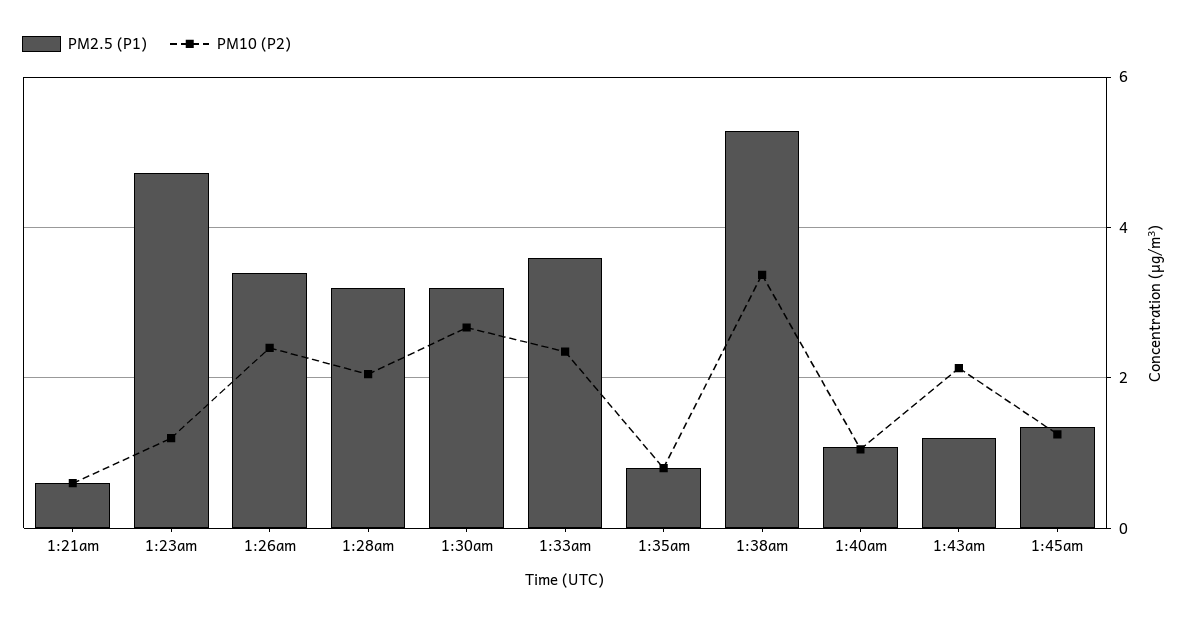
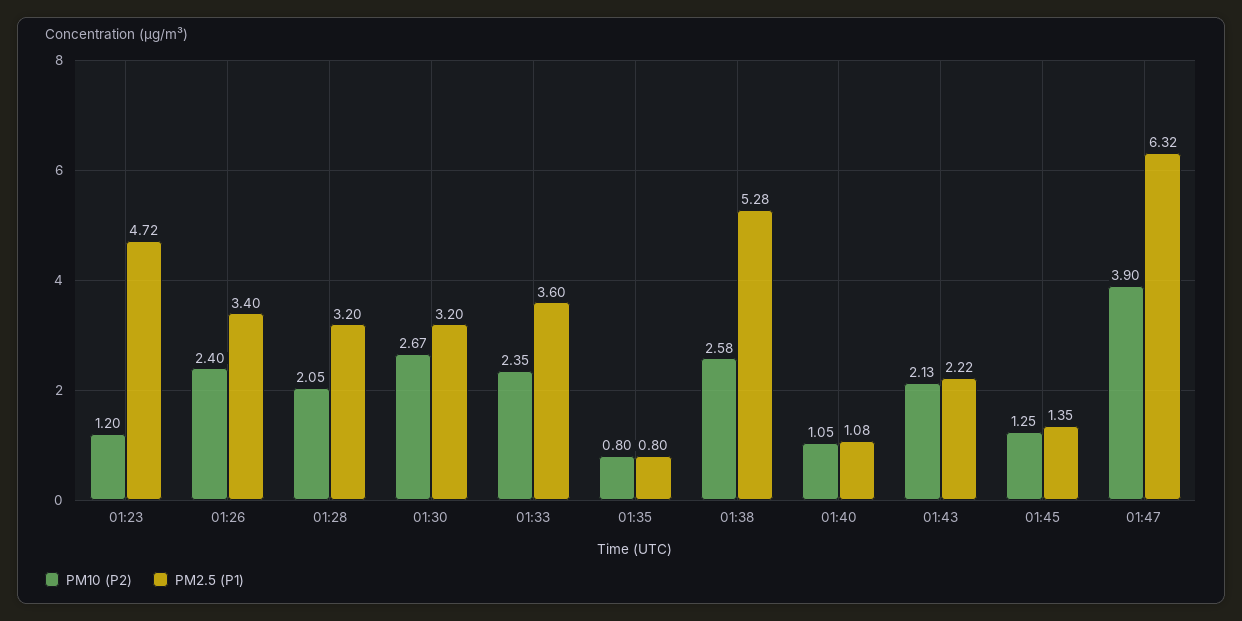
PM2.5 (P1), 1:21am: 0.6 -> none
PM10 (P2), 1:21am: 0.6 -> none
PM10 (P2), 1:38am: 3.4 -> 2.58
PM2.5 (P1), 1:43am: 1.2 -> 2.22
PM10 (P2), 01:47: none -> 3.9
PM2.5 (P1), 01:47: none -> 6.32

